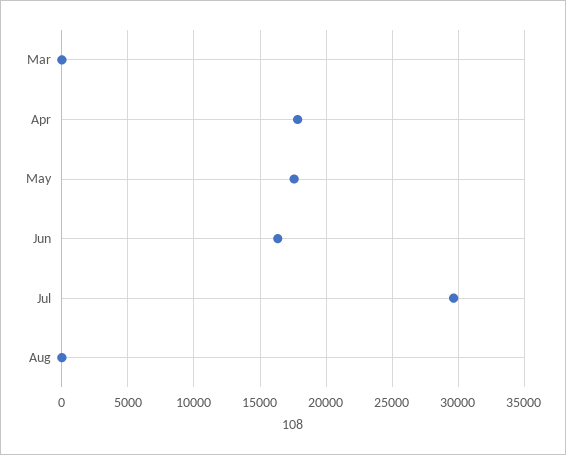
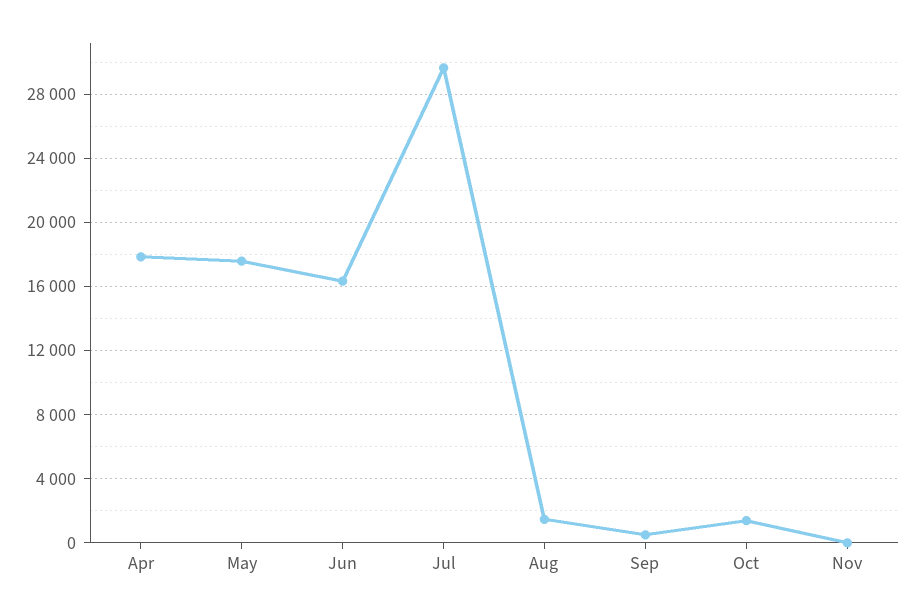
Mar: 0 -> none
Aug: 0 -> 1500
Sep: none -> 500
Oct: none -> 1500
Nov: none -> 0

